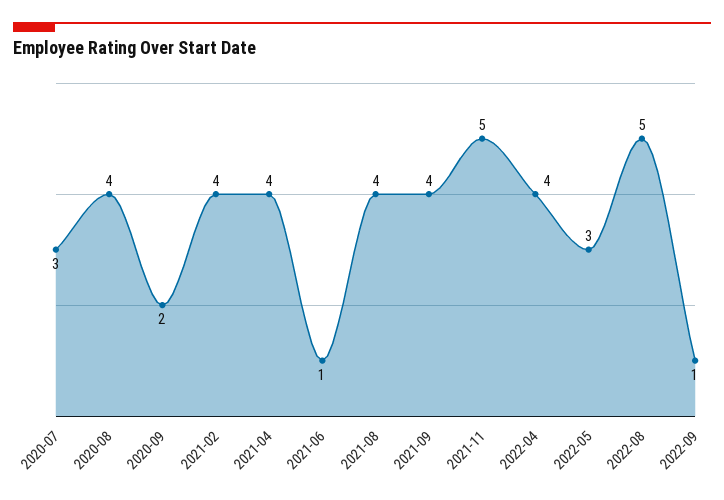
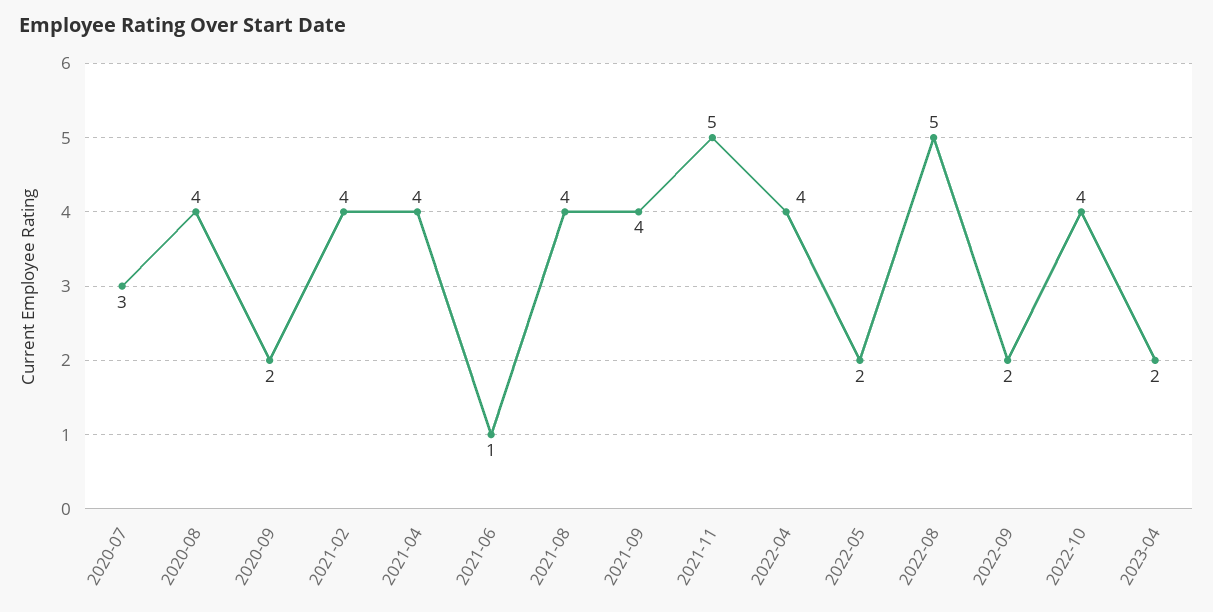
2022-05: 3 -> 2
2022-09: 1 -> 2
2022-10: none -> 4
2023-04: none -> 2

